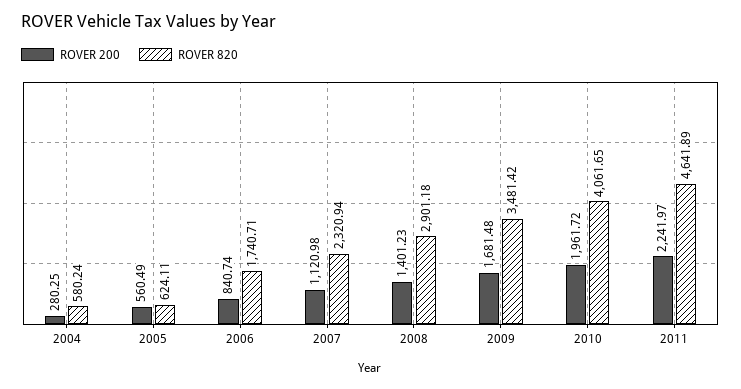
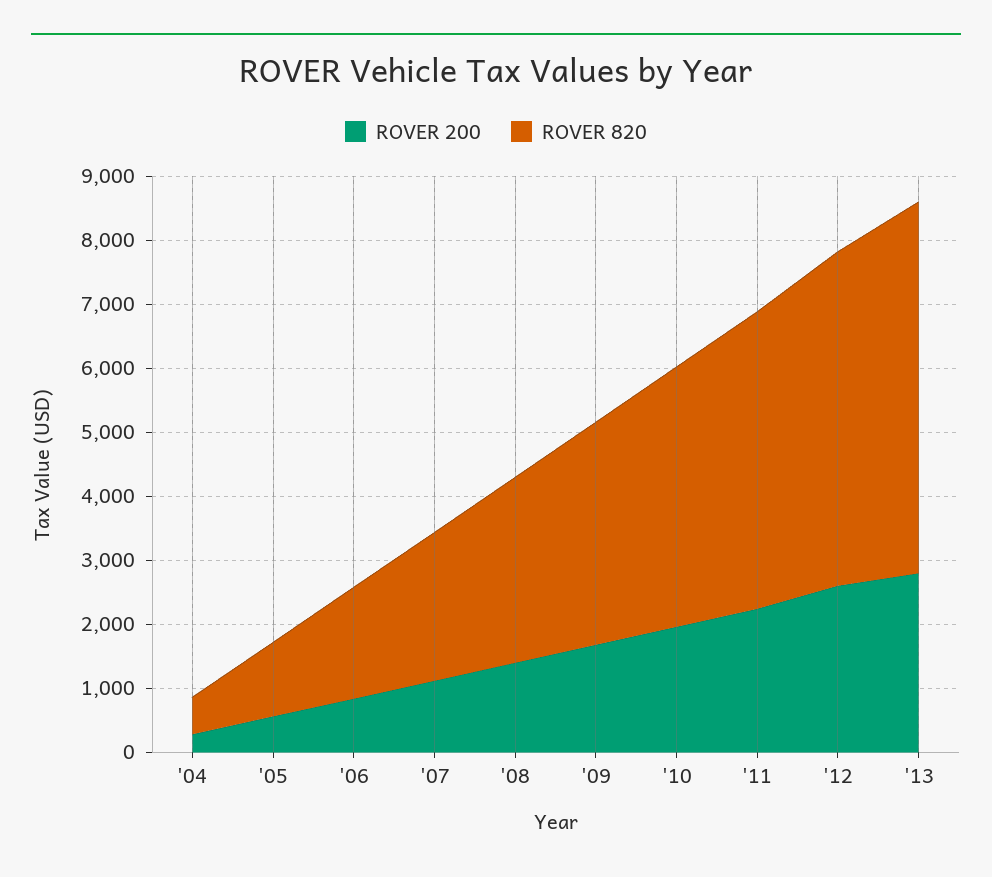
ROVER 820, 2005: 624.11 -> 1200
ROVER 200, '12: none -> 2600
ROVER 820, '12: none -> 5200
ROVER 200, '13: none -> 2800
ROVER 820, '13: none -> 5800

